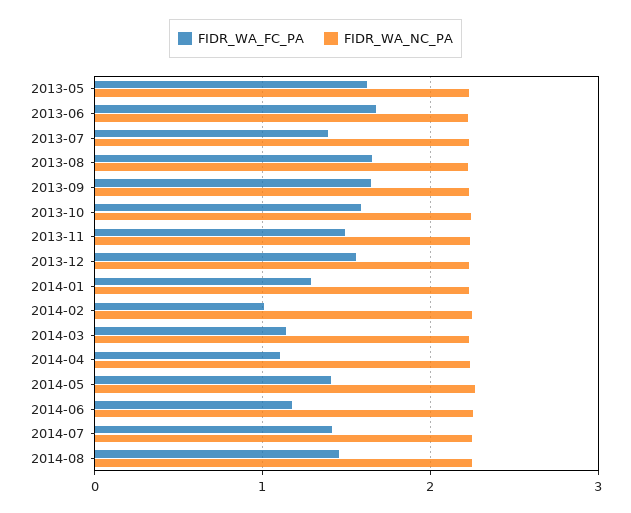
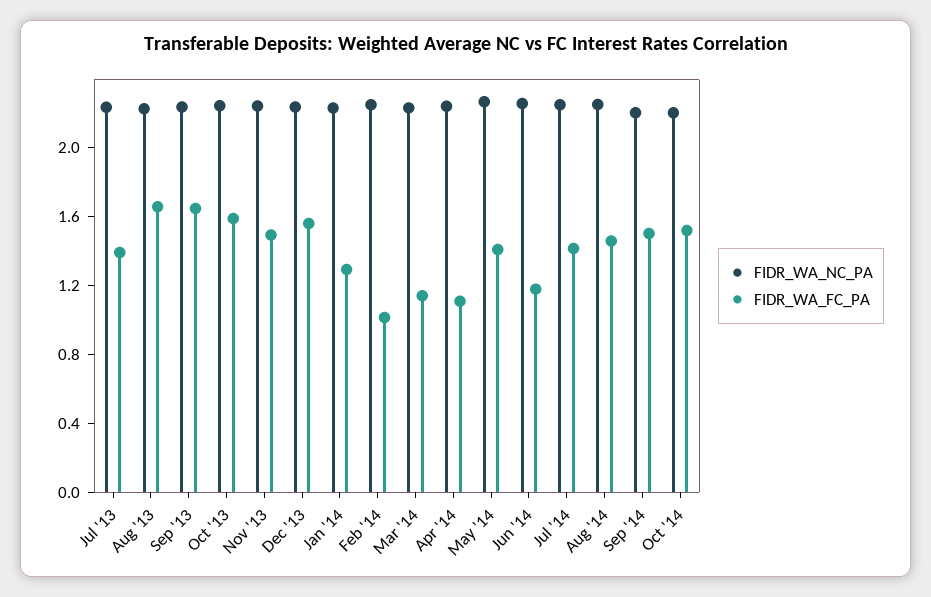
FIDR_WA_FC_PA, 2013-05: 1.6 -> none
FIDR_WA_NC_PA, 2013-05: 2.2 -> none
FIDR_WA_FC_PA, 2013-06: 1.7 -> none
FIDR_WA_NC_PA, 2013-06: 2.2 -> none
FIDR_WA_NC_PA, Sep '14: none -> 2.2
FIDR_WA_FC_PA, Sep '14: none -> 1.5
FIDR_WA_NC_PA, Oct '14: none -> 2.2
FIDR_WA_FC_PA, Oct '14: none -> 1.5

